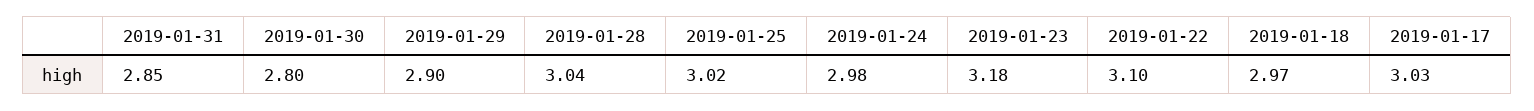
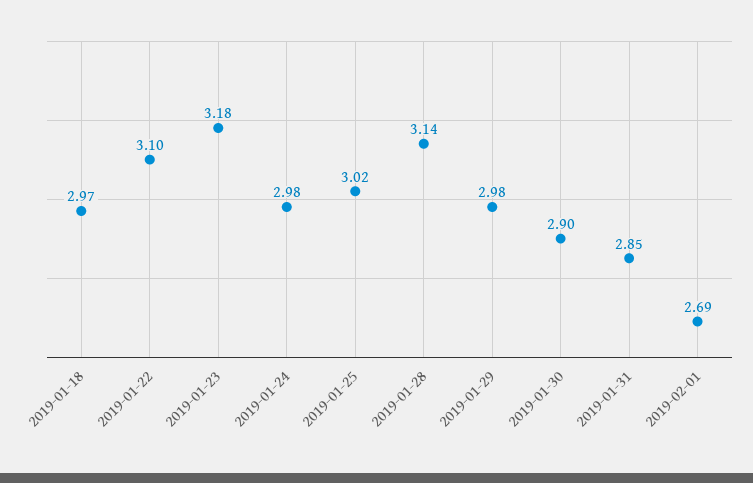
2019-01-30: 2.8 -> 2.9
2019-01-29: 2.9 -> 2.98
2019-01-28: 3.04 -> 3.14
2019-01-17: 3.03 -> none
2019-02-01: none -> 2.69

